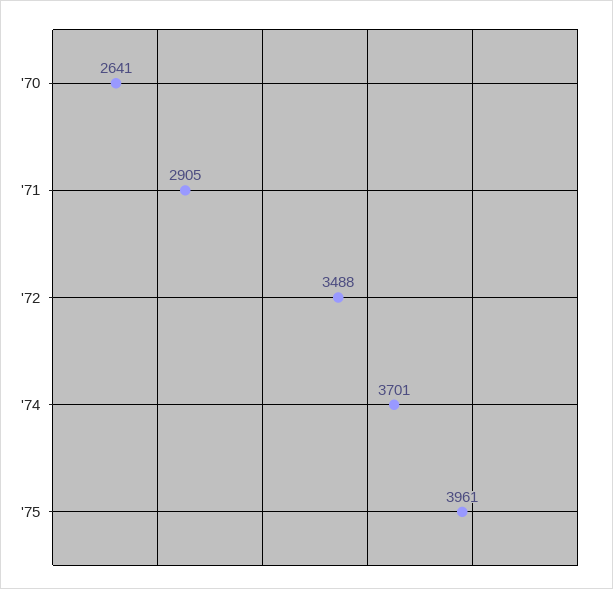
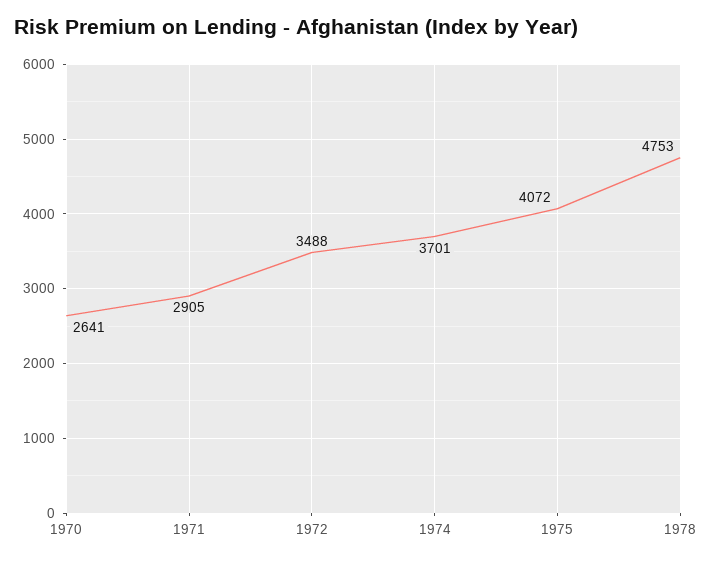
'75: 3961 -> 4072
1978: none -> 4753

